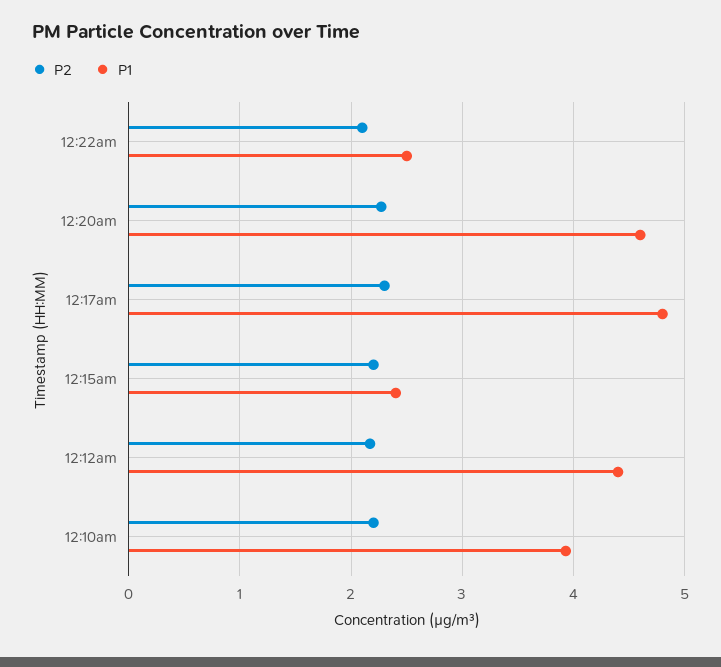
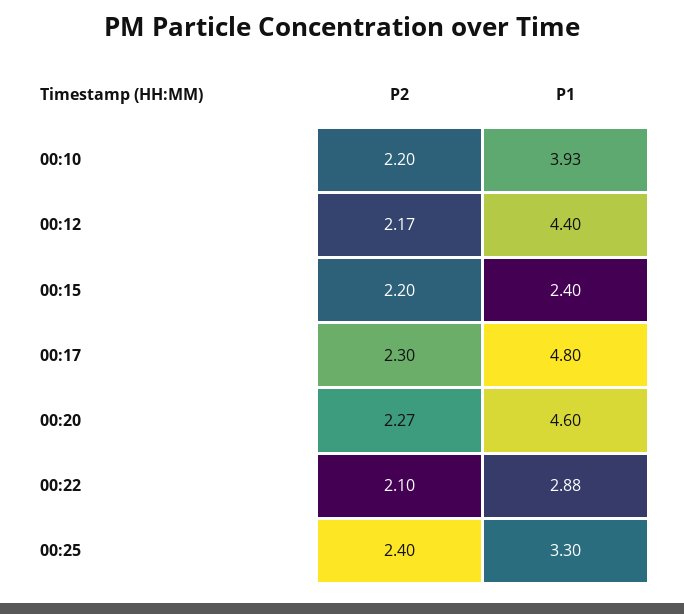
P1, 12:22am: 2.5 -> 2.88
P2, 00:25: none -> 2.4
P1, 00:25: none -> 3.3

